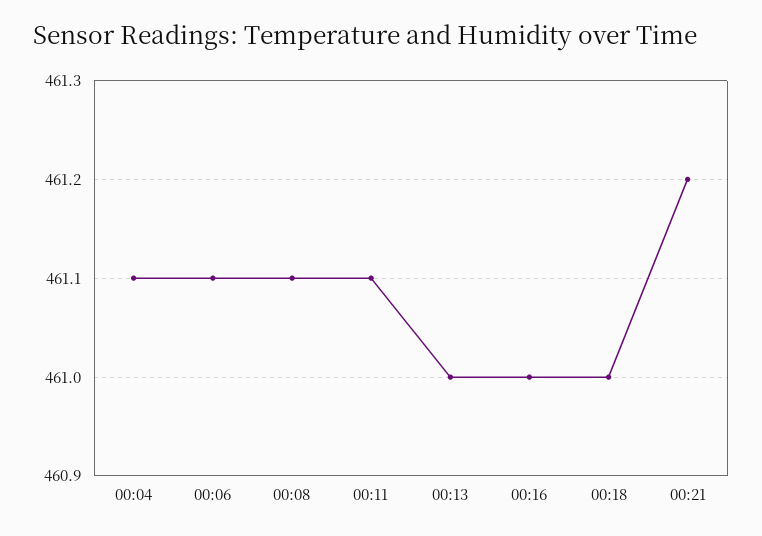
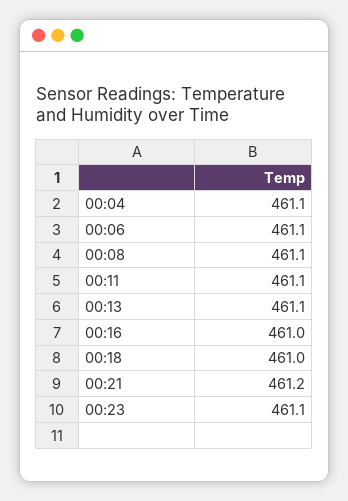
00:13: 461 -> 461.1
00:23: none -> 461.1

